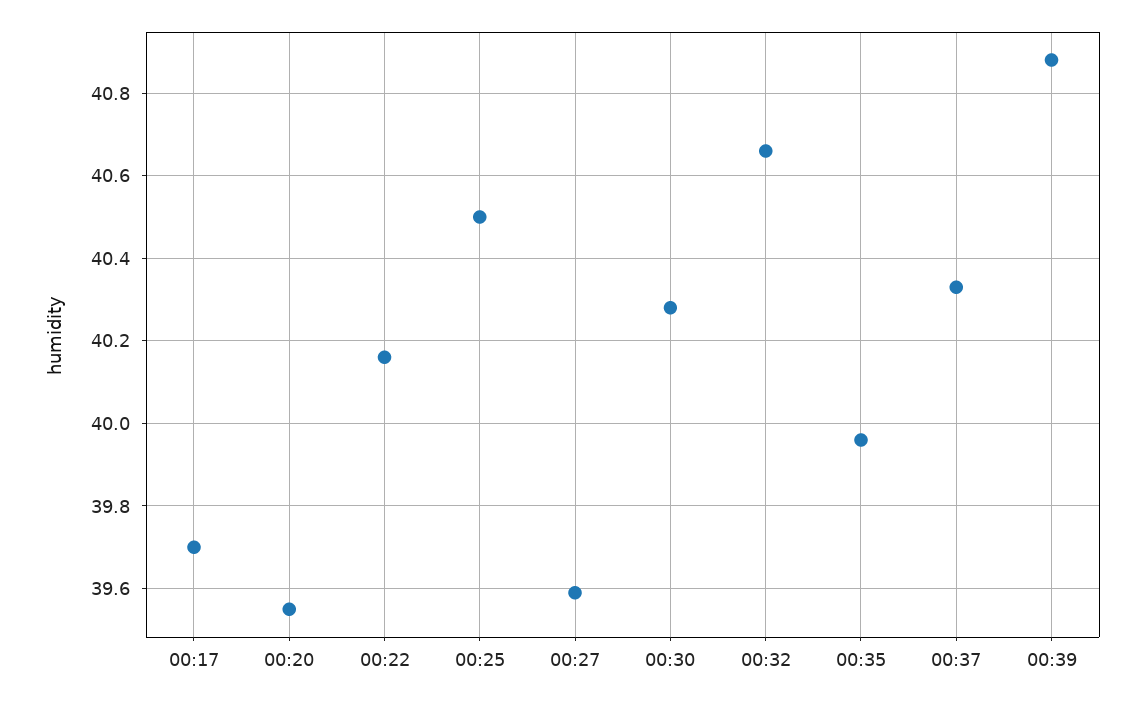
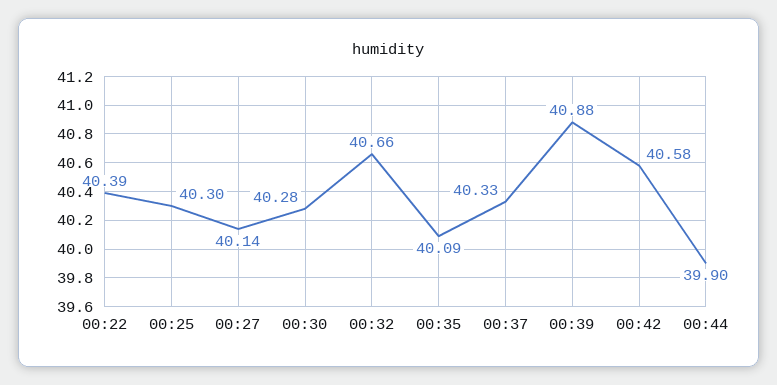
00:17: 39.7 -> none
00:20: 39.55 -> none
00:22: 40.15 -> 40.39
00:25: 40.5 -> 40.3
00:27: 39.6 -> 40.14
00:35: 39.95 -> 40.09
00:42: none -> 40.58
00:44: none -> 39.9

